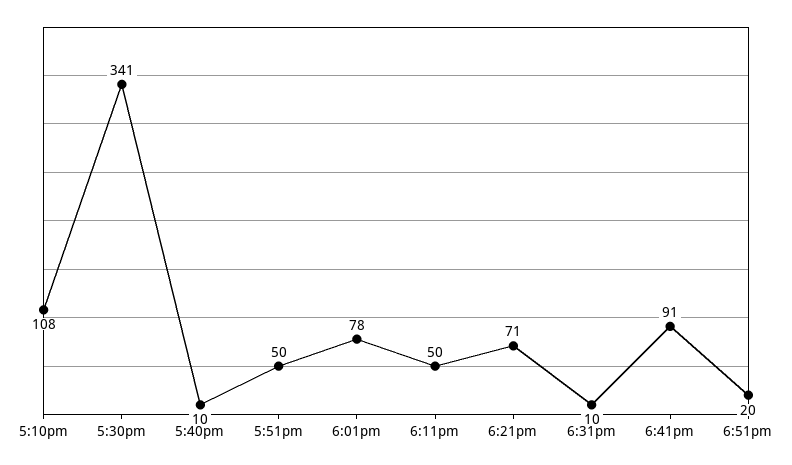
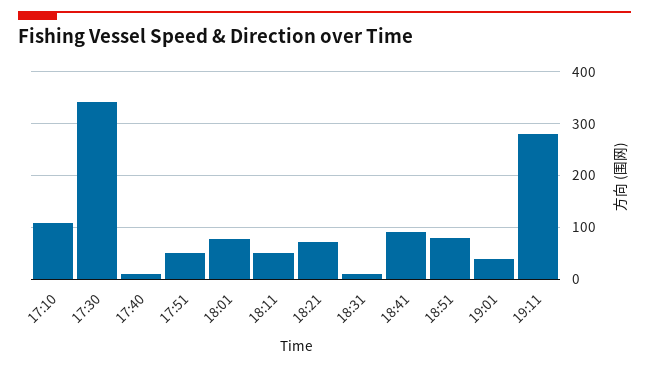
6:51pm: 20 -> 80
19:01: none -> 40
19:11: none -> 280

